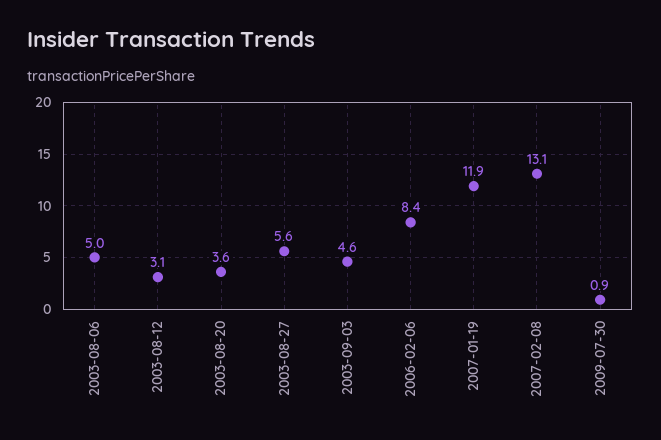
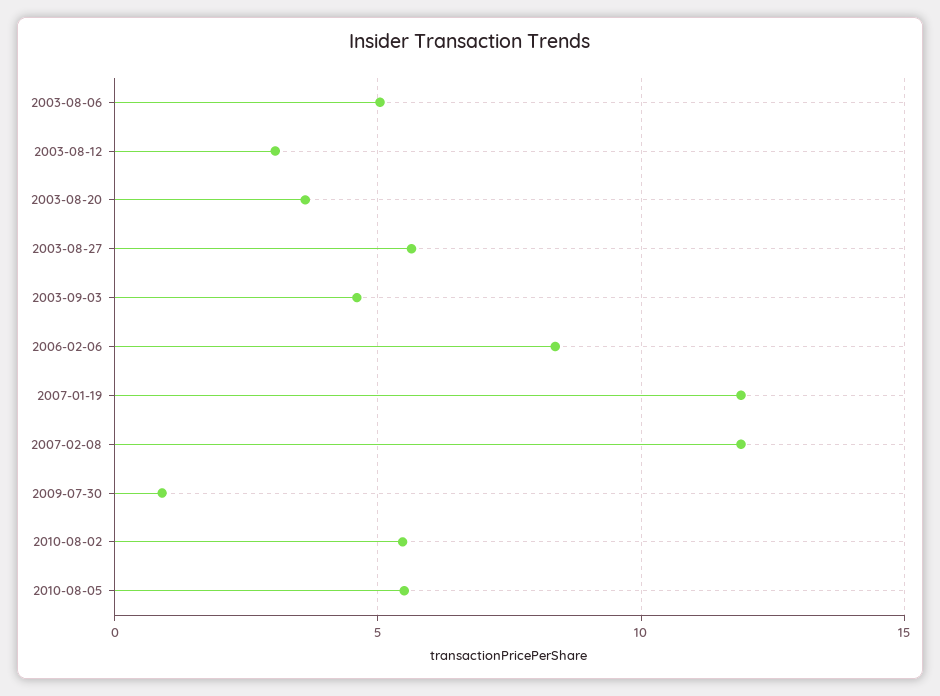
2007-02-08: 13.1 -> 12
2010-08-02: none -> 5.5
2010-08-05: none -> 5.5

